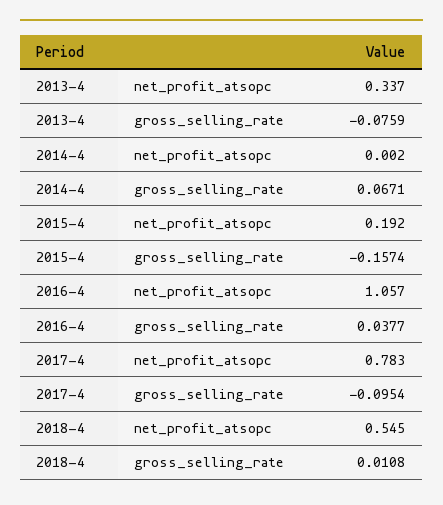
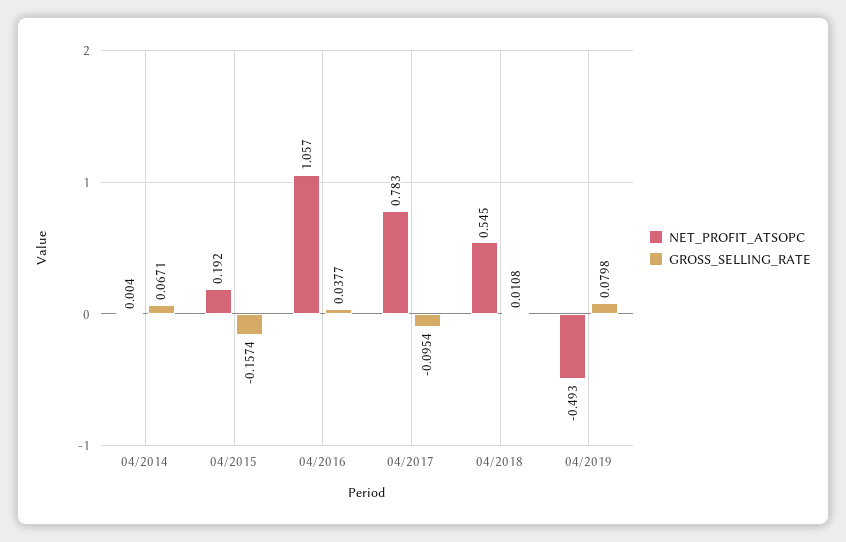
net_profit_atsopc, 2013-4: 0.337 -> none
gross_selling_rate, 2013-4: -0.0759 -> none
net_profit_atsopc, 2014-4: 0.002 -> 0.004
net_profit_atsopc, 04/2019: none -> -0.493
gross_selling_rate, 04/2019: none -> 0.0798

